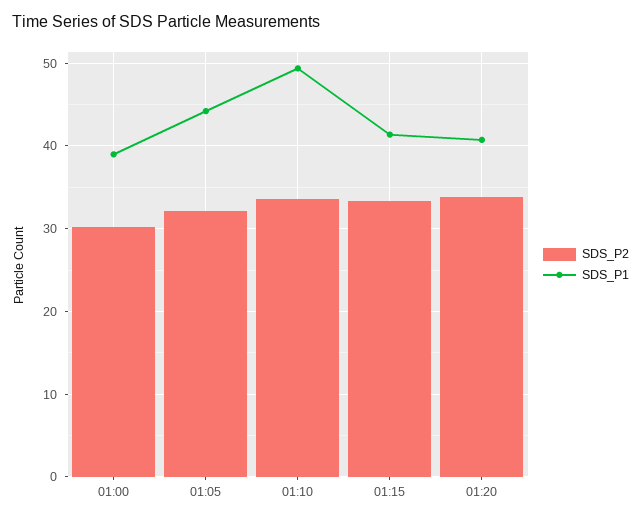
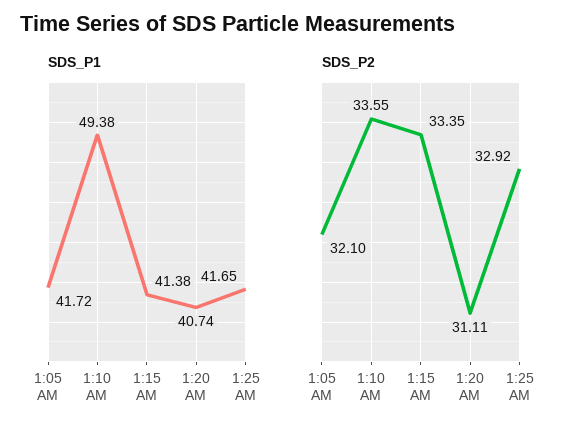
SDS_P2, 01:00: 30 -> none
SDS_P1, 01:00: 39 -> none
SDS_P1, 01:05: 44 -> 41.72
SDS_P2, 01:20: 34 -> 31.11
SDS_P1, 1:25 AM: none -> 41.65
SDS_P2, 1:25 AM: none -> 32.92

